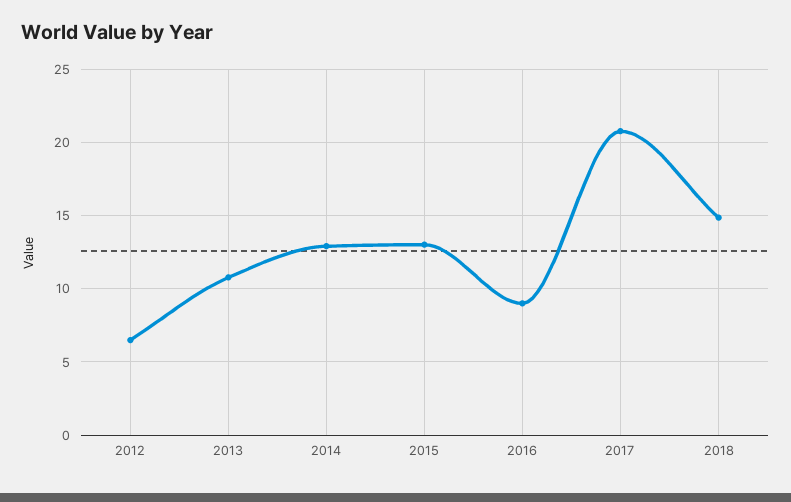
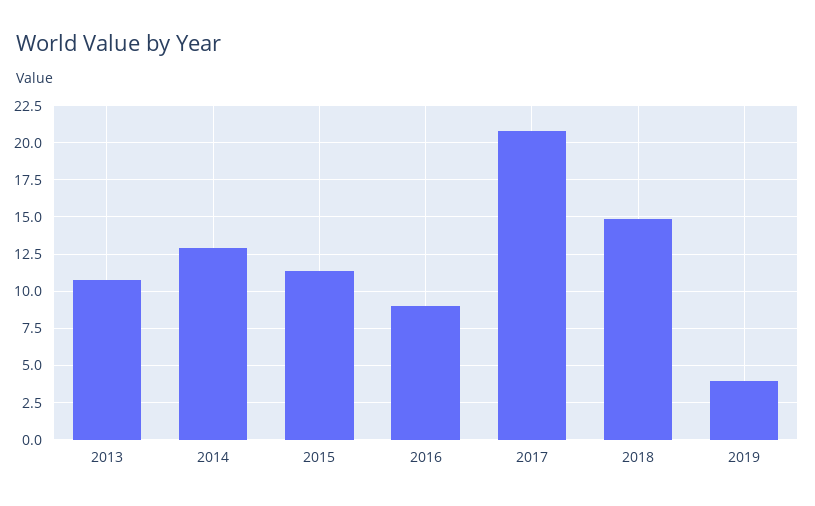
2012: 6.5 -> none
2015: 13 -> 11.5
2019: none -> 4

